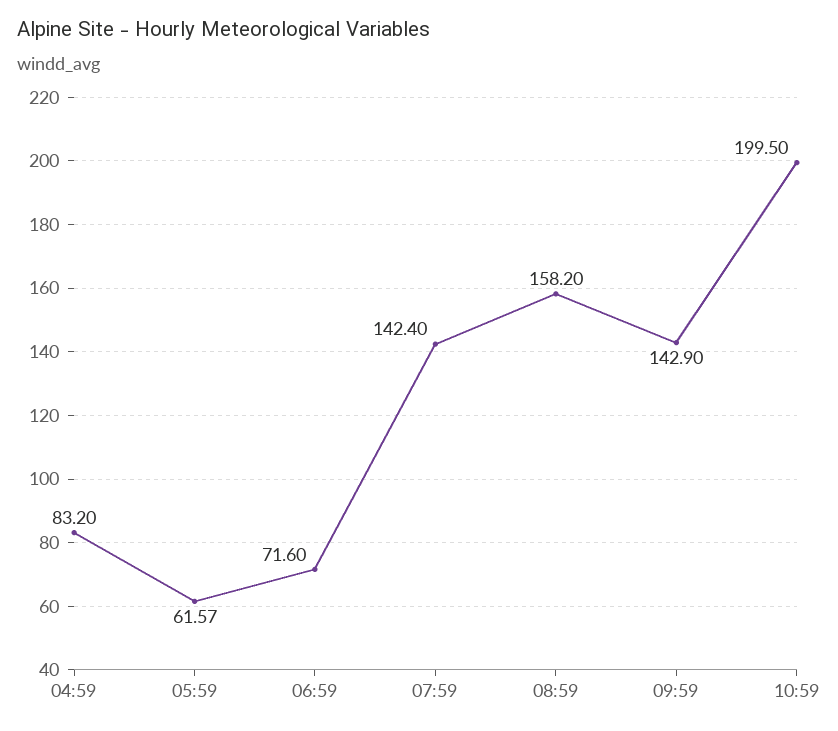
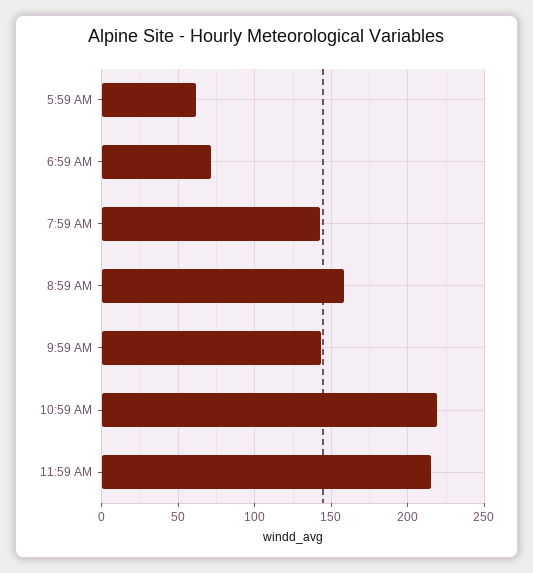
04:59: 83.2 -> none
10:59: 199.5 -> 220
11:59 AM: none -> 215

